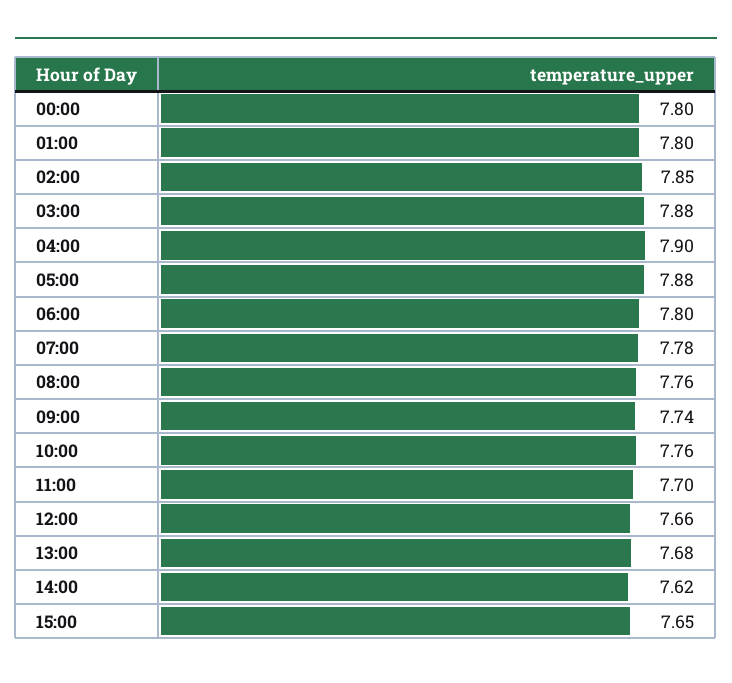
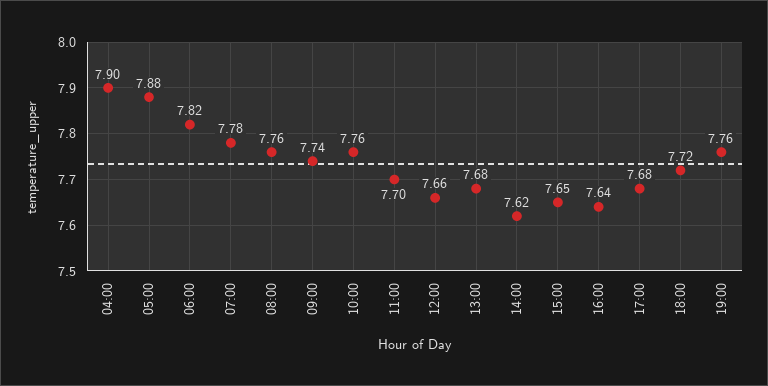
00:00: 7.8 -> none
01:00: 7.8 -> none
02:00: 7.85 -> none
03:00: 7.88 -> none
06:00: 7.8 -> 7.82
16:00: none -> 7.64
17:00: none -> 7.68
18:00: none -> 7.72
19:00: none -> 7.76

